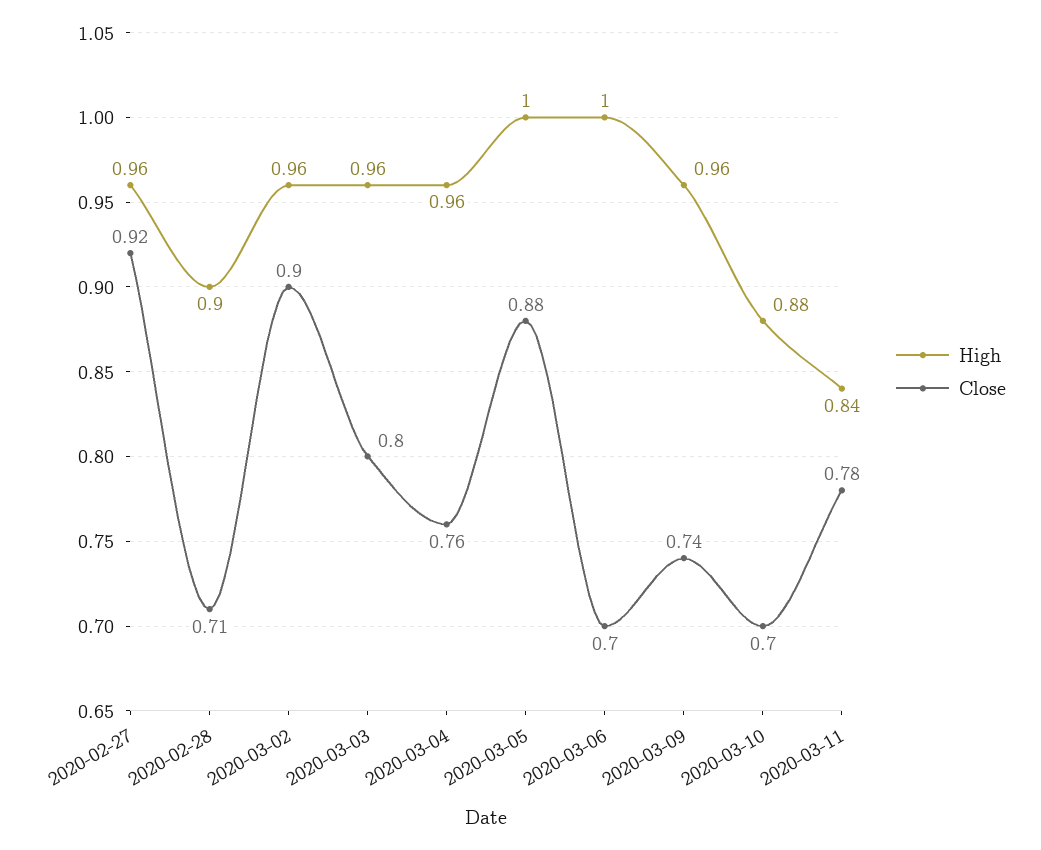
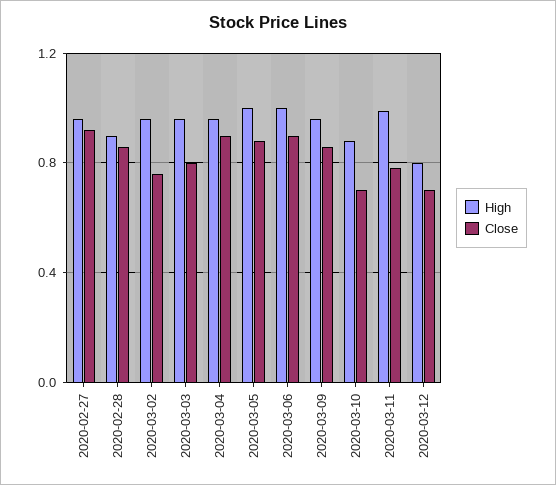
Close, 2020-02-28: 0.71 -> 0.85
Close, 2020-03-02: 0.9 -> 0.75
Close, 2020-03-04: 0.76 -> 0.9
Close, 2020-03-06: 0.7 -> 0.9
Close, 2020-03-09: 0.74 -> 0.85
High, 2020-03-11: 0.84 -> 1
High, 2020-03-12: none -> 0.8
Close, 2020-03-12: none -> 0.7

